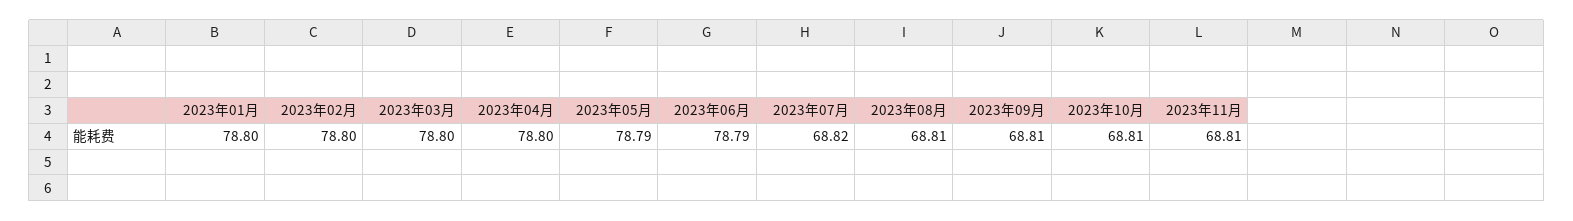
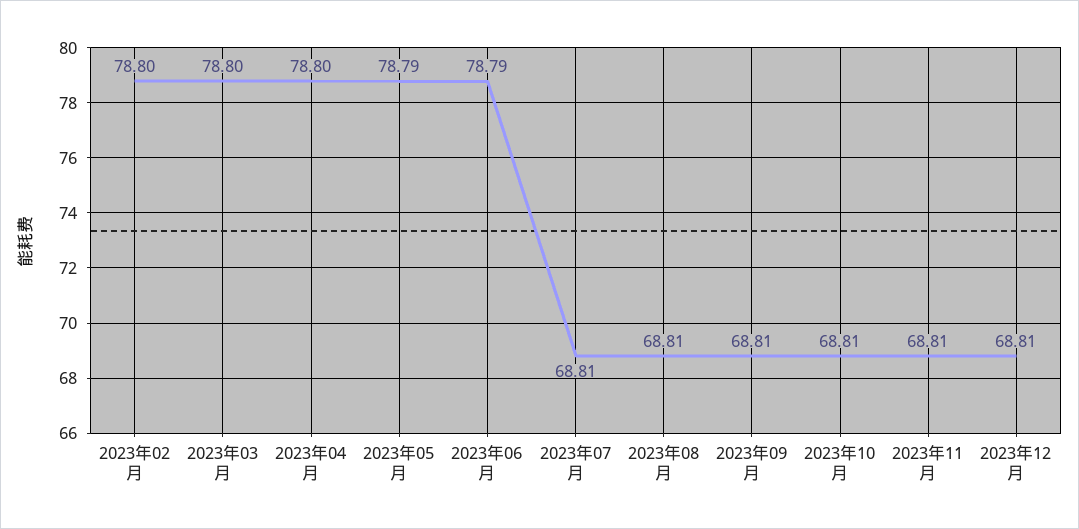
2023年01月: 78.8 -> none
2023年07月: 68.82 -> 68.81
2023年12月: none -> 68.81

